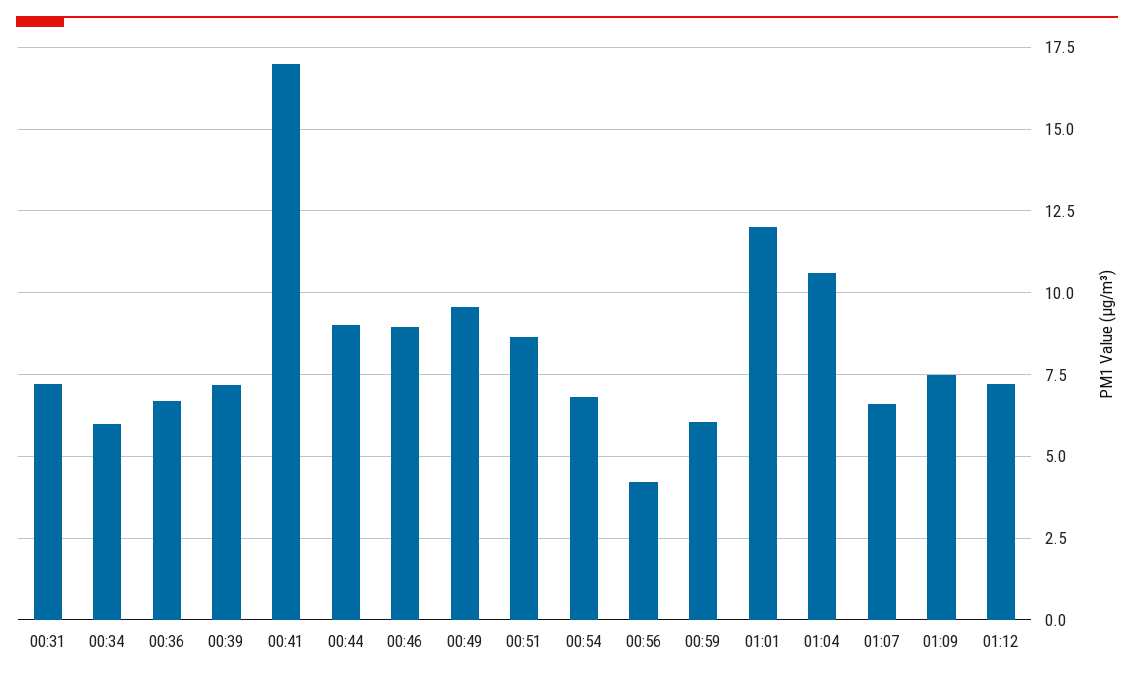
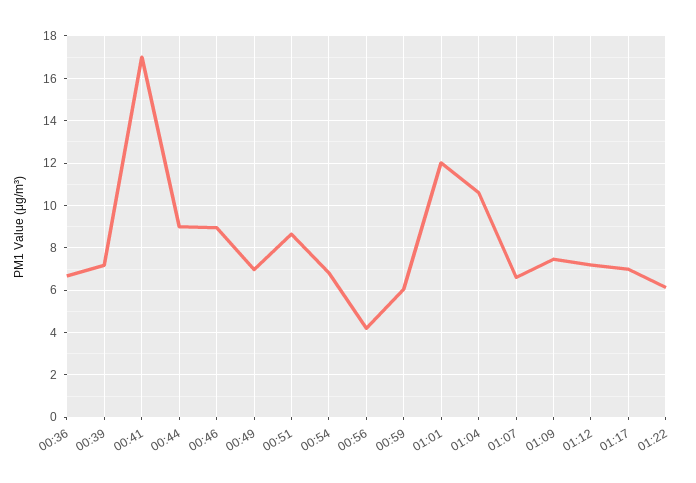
00:31: 7.25 -> none
00:34: 6 -> none
00:49: 9.5 -> 7
01:17: none -> 7
01:22: none -> 6

